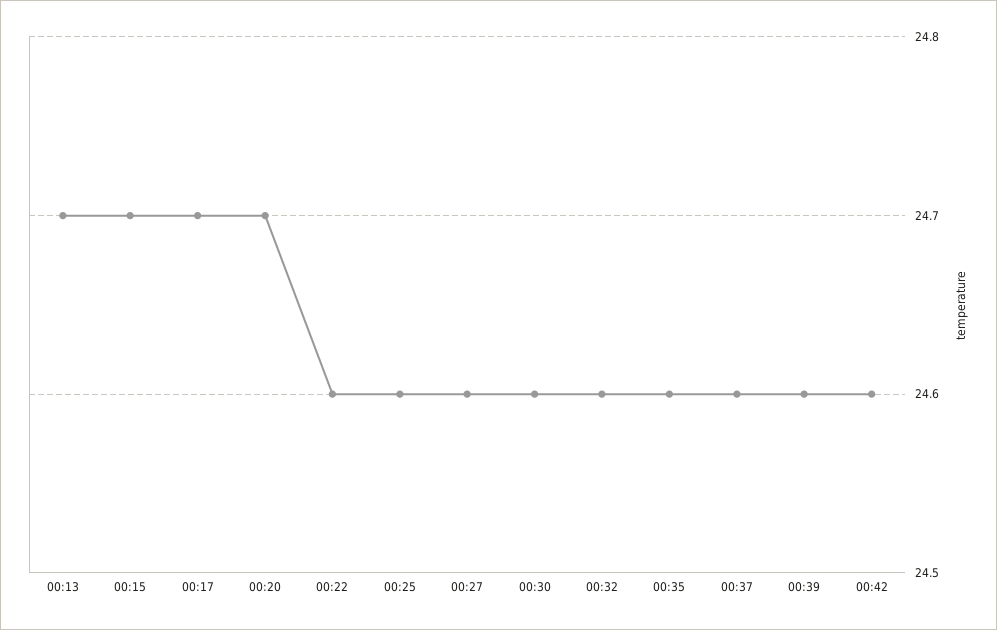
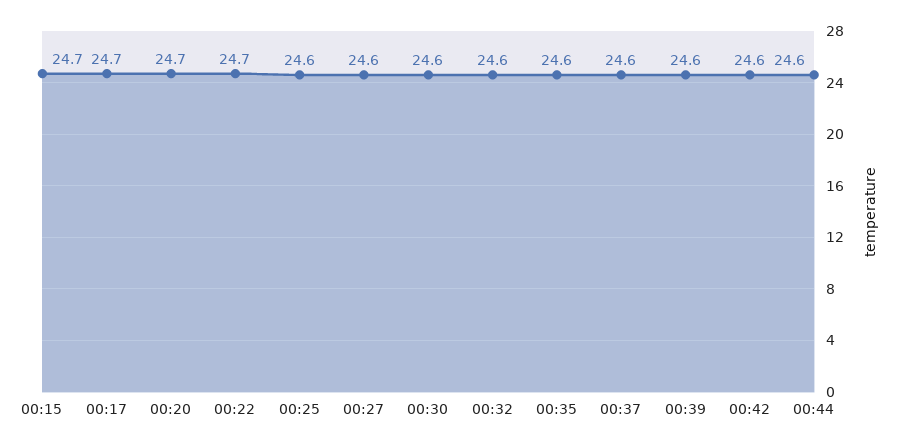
00:13: 24.7 -> none
00:22: 24.6 -> 24.7
00:44: none -> 24.6

